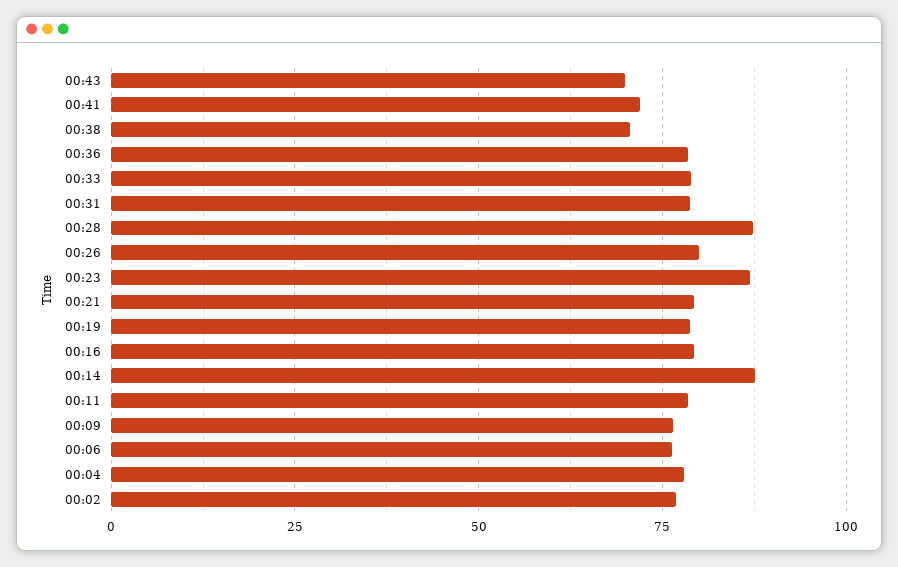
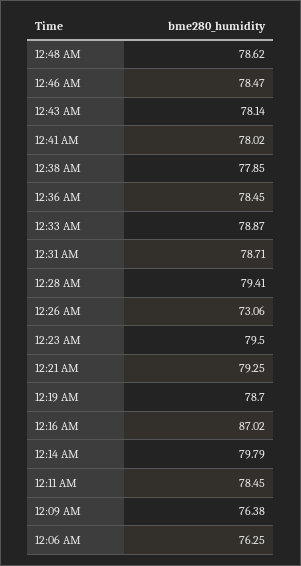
00:43: 70 -> 78.14
00:41: 72.5 -> 78.02
00:38: 70 -> 77.85
00:28: 87.5 -> 79.41
00:26: 80 -> 73.06
00:23: 87.5 -> 79.5
00:16: 80 -> 87.02
00:14: 87.5 -> 79.79
00:04: 77.5 -> none
00:02: 77.5 -> none
12:48 AM: none -> 78.62
12:46 AM: none -> 78.47

